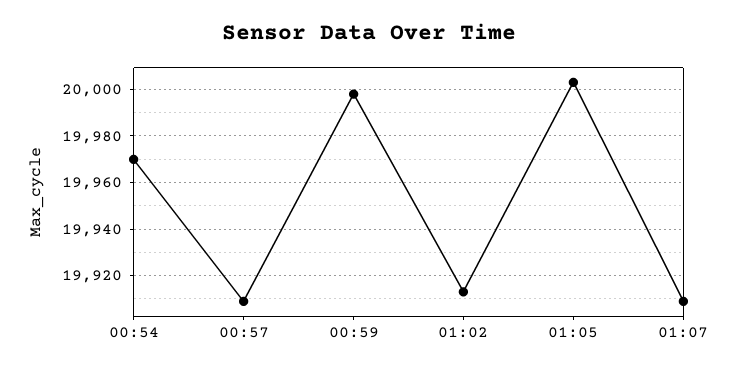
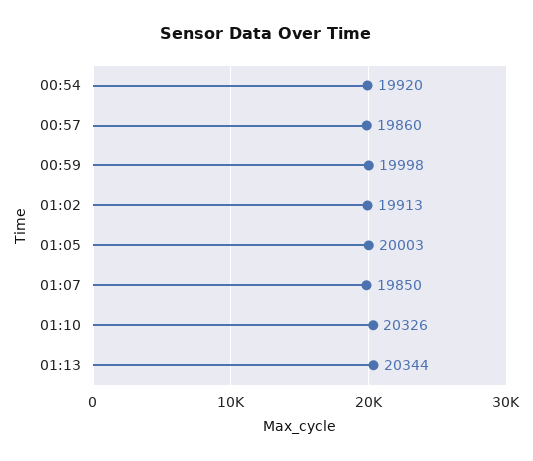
00:54: 19970 -> 19920
00:57: 19910 -> 19860
01:07: 19910 -> 19850
01:10: none -> 20326
01:13: none -> 20344

